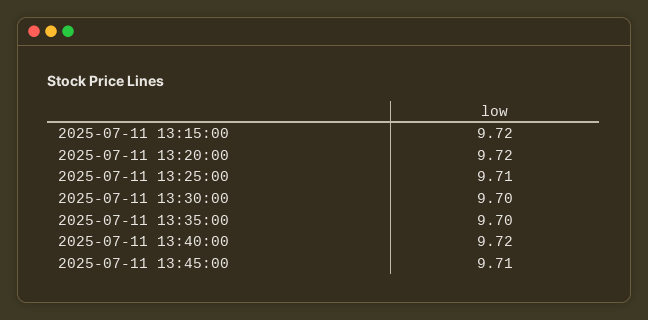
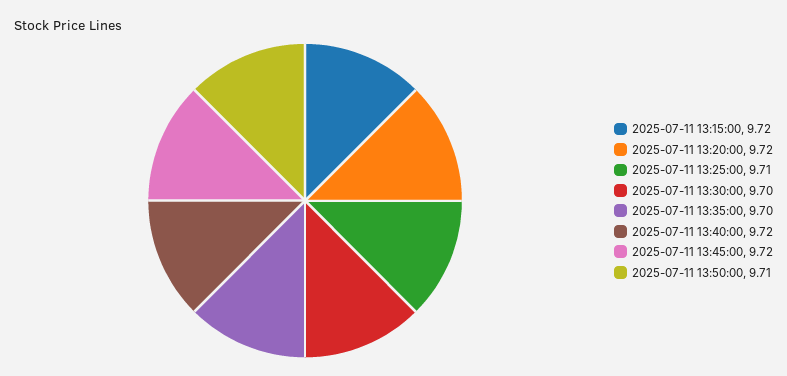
2025-07-11 13:45:00: 9.71 -> 9.72
2025-07-11 13:50:00: none -> 9.71

